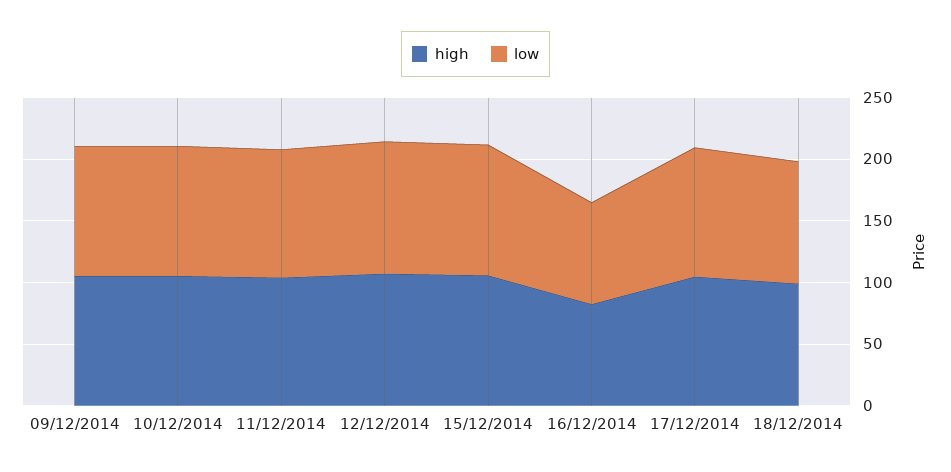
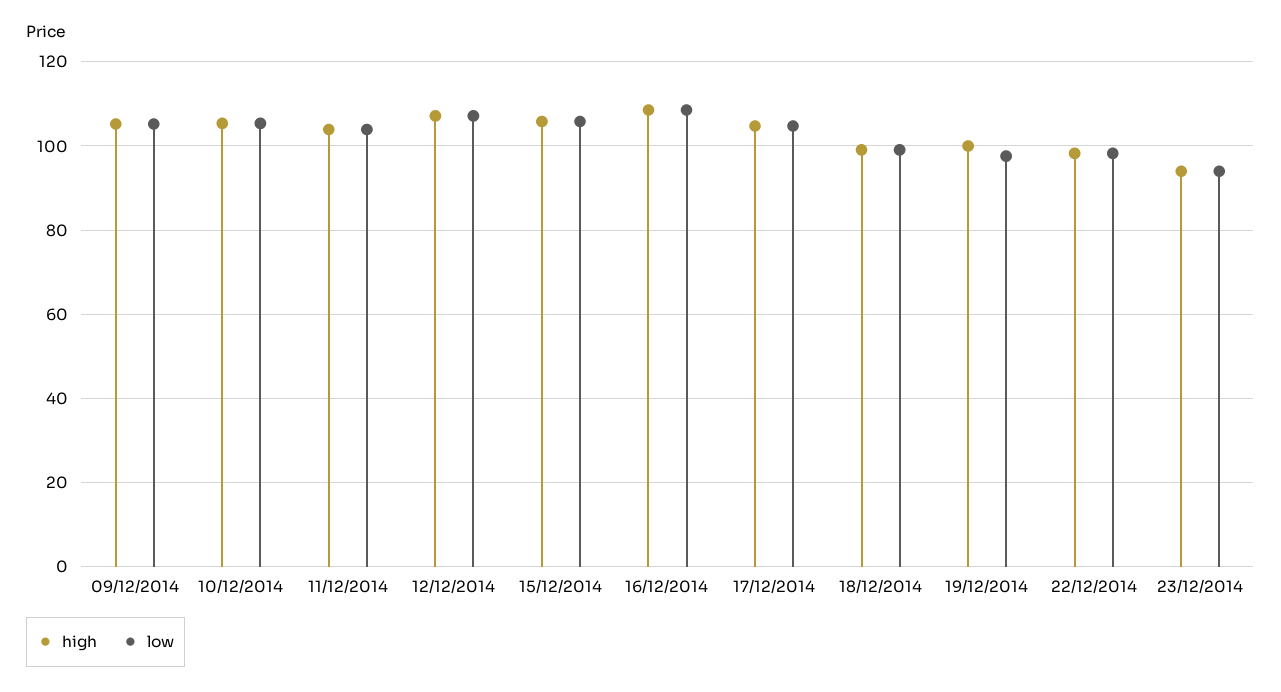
high, 16/12/2014: 80 -> 108
low, 16/12/2014: 80 -> 108
high, 19/12/2014: none -> 100
low, 19/12/2014: none -> 98
high, 22/12/2014: none -> 98
low, 22/12/2014: none -> 98
high, 23/12/2014: none -> 94
low, 23/12/2014: none -> 94

